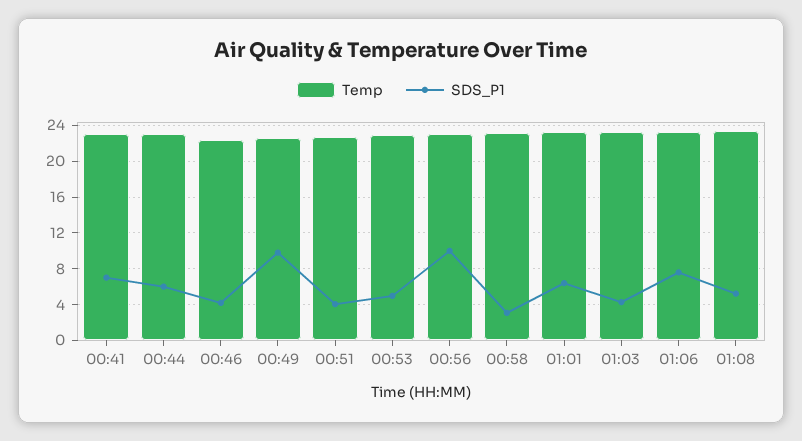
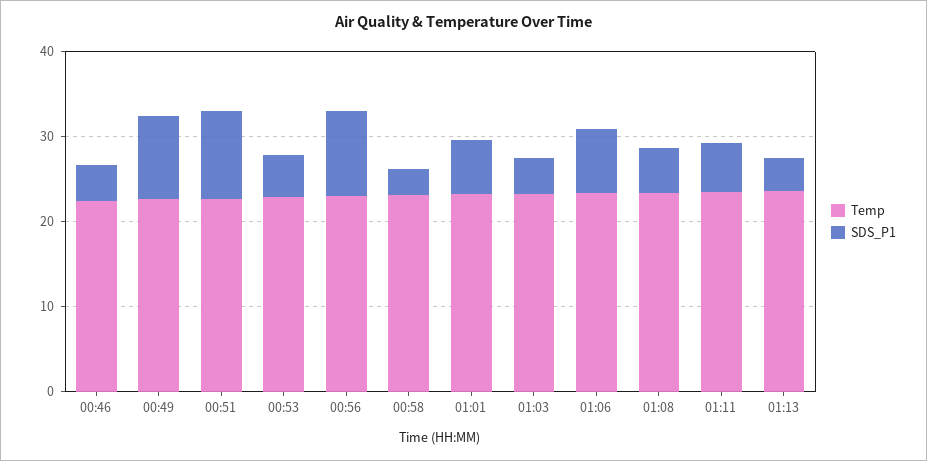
Temp, 00:41: 23 -> none
SDS_P1, 00:41: 7 -> none
Temp, 00:44: 23 -> none
SDS_P1, 00:44: 6 -> none
SDS_P1, 00:51: 4 -> 10
Temp, 01:11: none -> 24
SDS_P1, 01:11: none -> 6
Temp, 01:13: none -> 24
SDS_P1, 01:13: none -> 4

